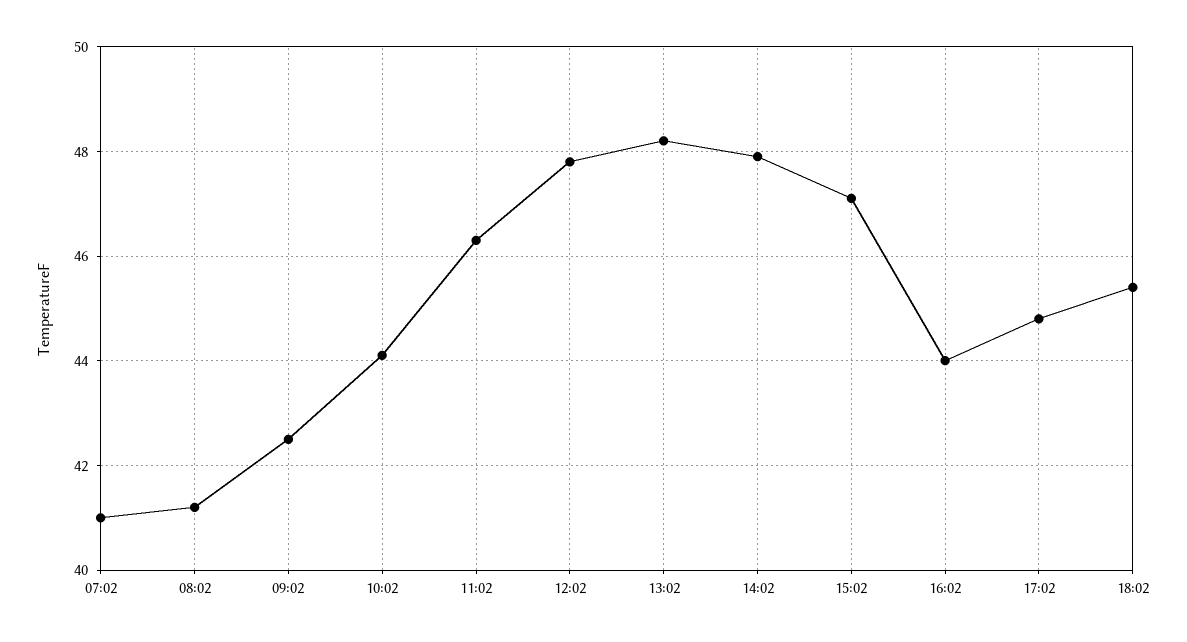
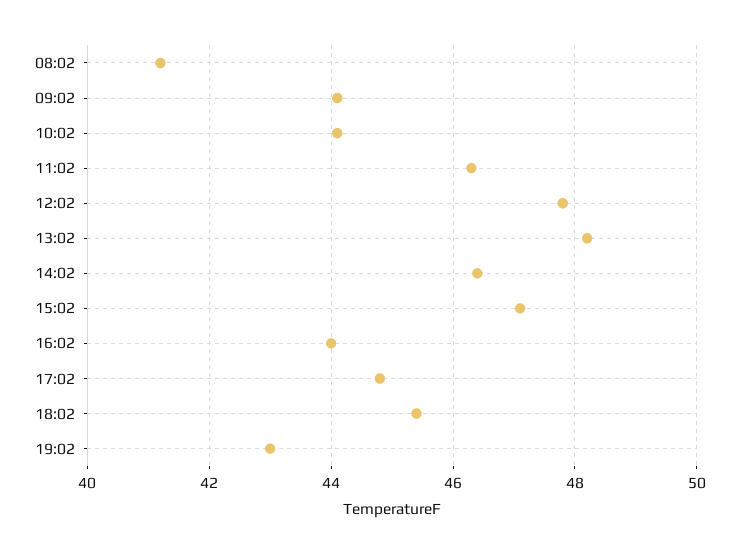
07:02: 41 -> none
09:02: 42.5 -> 44
14:02: 48 -> 46.5
19:02: none -> 43

